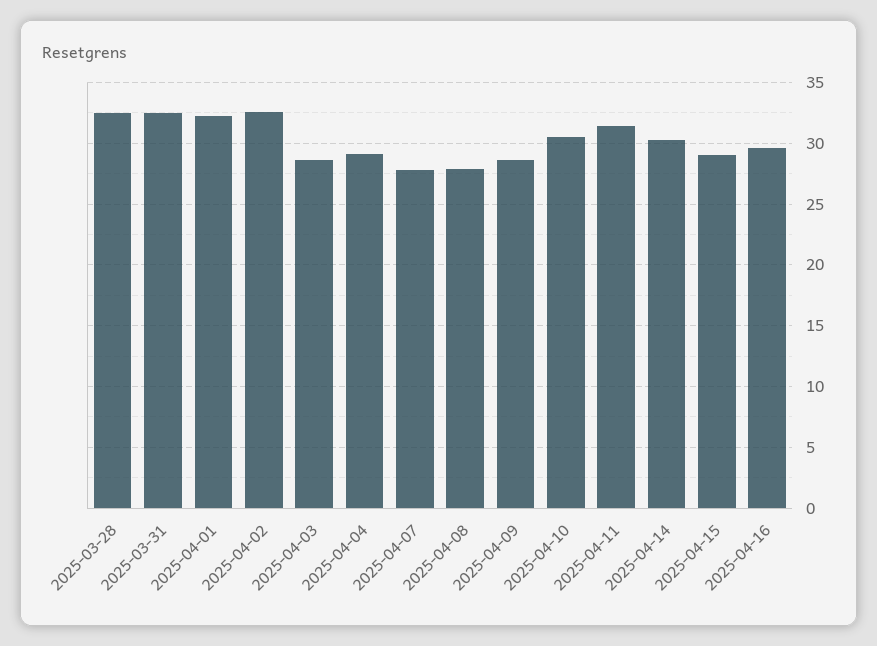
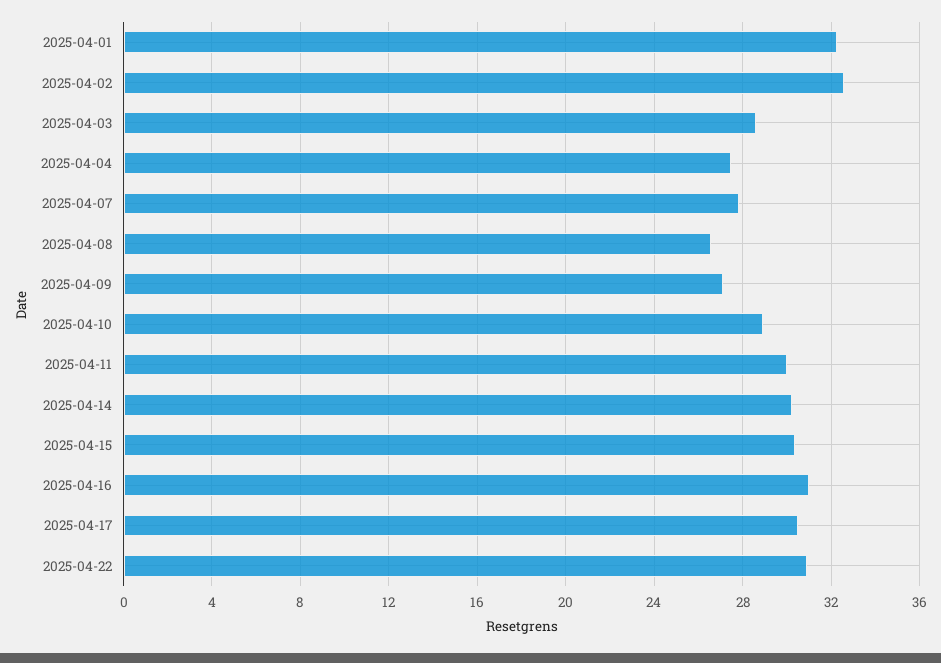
2025-03-28: 32.5 -> none
2025-03-31: 32.5 -> none
2025-04-04: 29 -> 27.5
2025-04-08: 28 -> 26.5
2025-04-09: 28.5 -> 27
2025-04-10: 30.5 -> 29
2025-04-11: 31.5 -> 30
2025-04-15: 29 -> 30.5
2025-04-16: 29.5 -> 31
2025-04-17: none -> 30.5
2025-04-22: none -> 31

